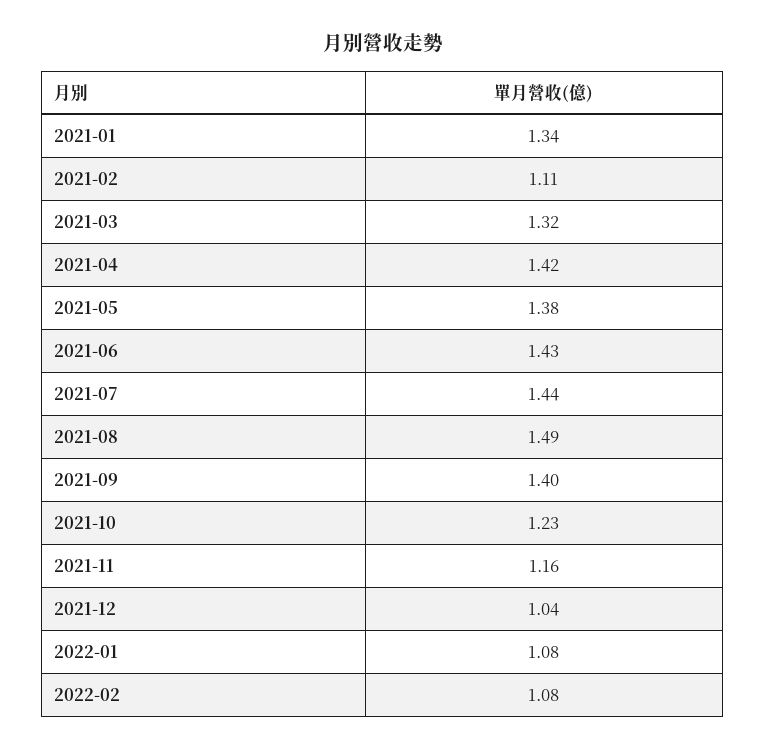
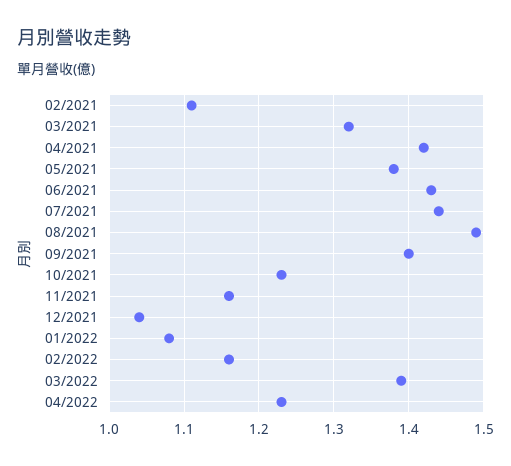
2021-01: 1.34 -> none
2022-02: 1.08 -> 1.16
03/2022: none -> 1.39
04/2022: none -> 1.23

